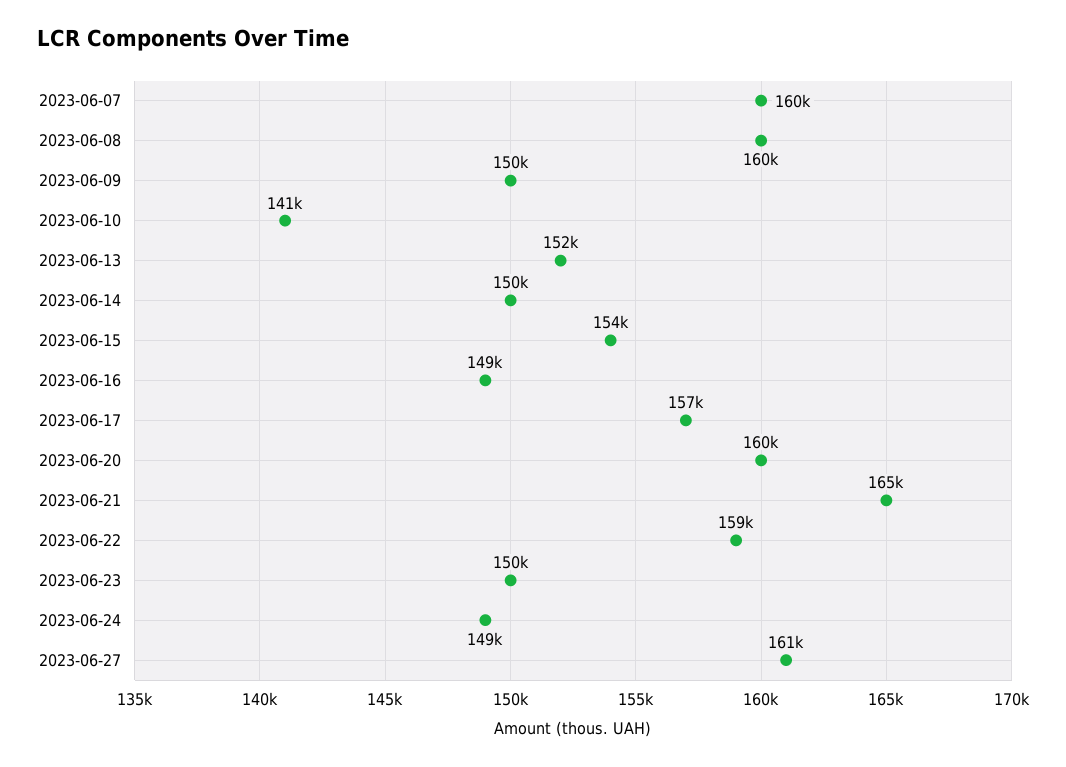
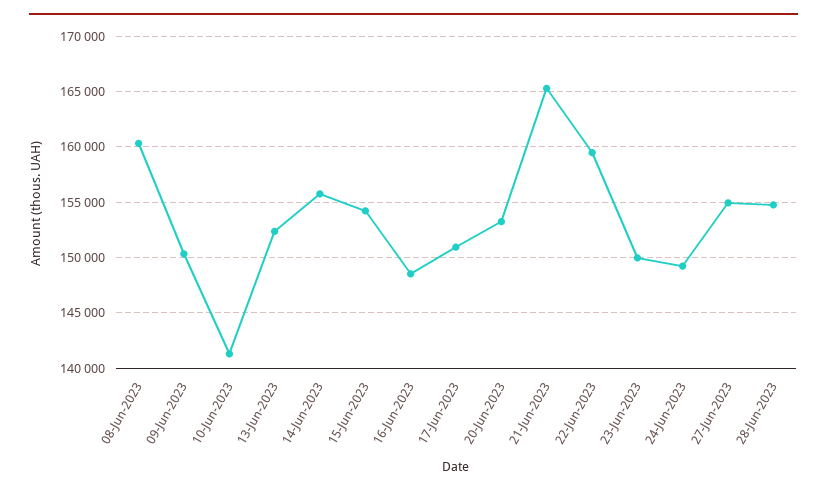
2023-06-07: 160000 -> none
2023-06-14: 150000 -> 156000
2023-06-17: 157000 -> 151000
2023-06-20: 160000 -> 153000
2023-06-27: 161000 -> 155000
28-Jun-2023: none -> 155000

